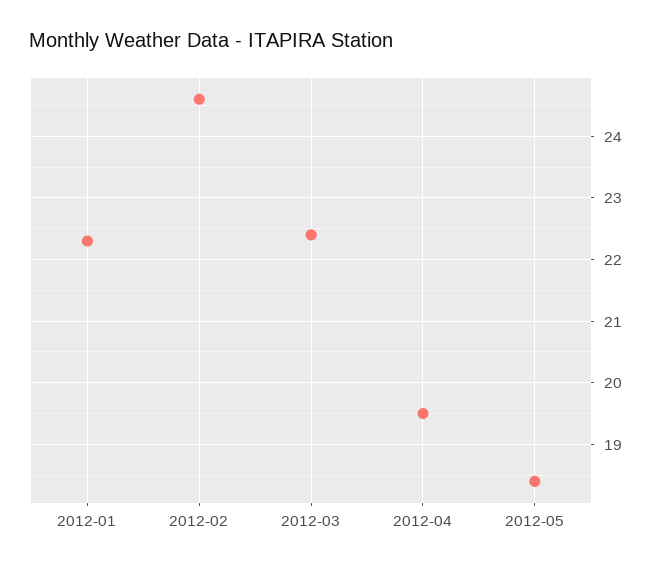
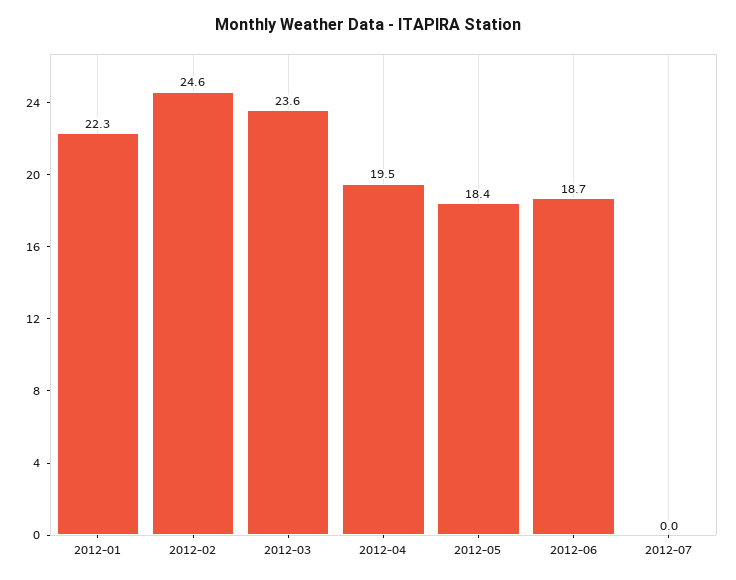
2012-03: 22.4 -> 23.6
2012-06: none -> 18.7
2012-07: none -> 0

